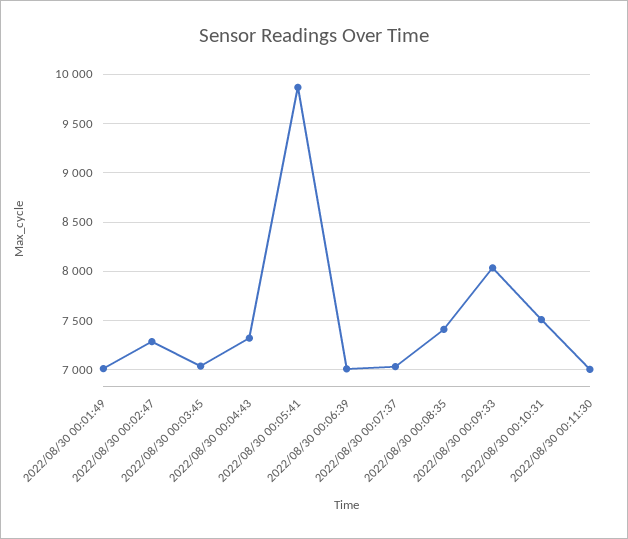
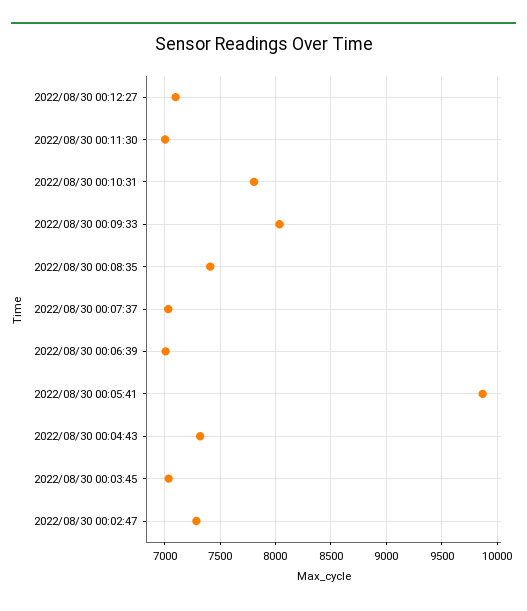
2022/08/30 00:01:49: 7000 -> none
2022/08/30 00:10:31: 7500 -> 7800
2022/08/30 00:12:27: none -> 7100

